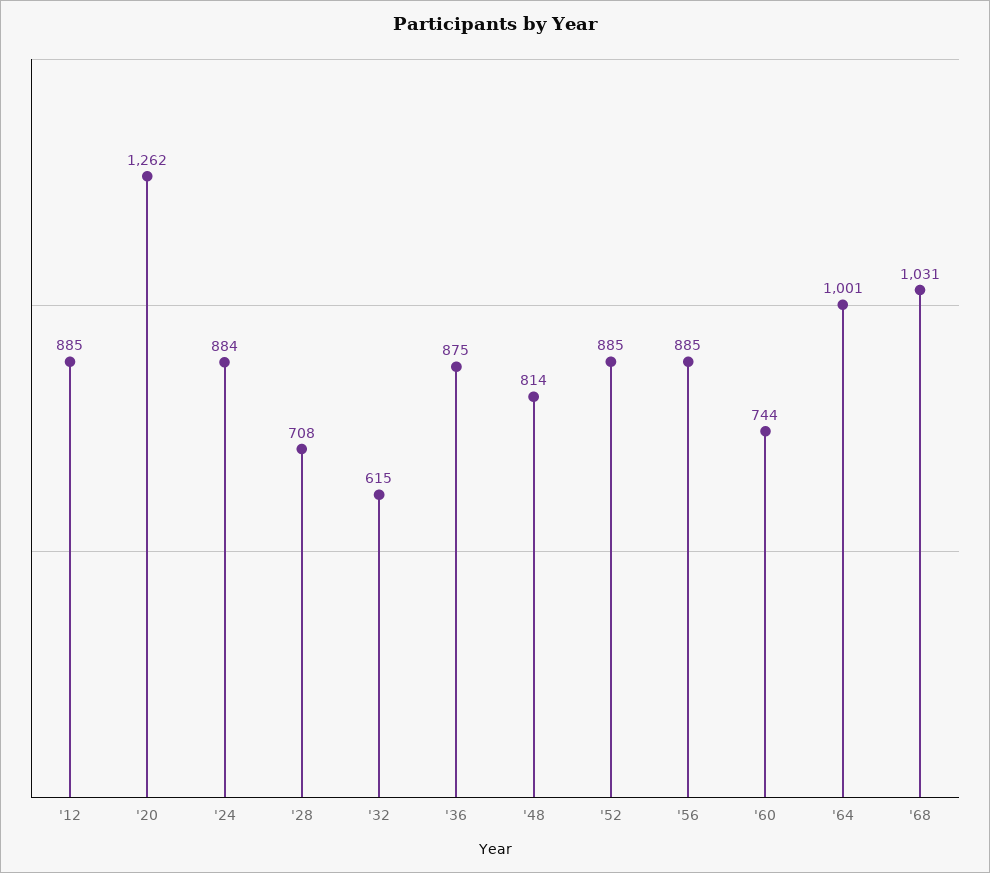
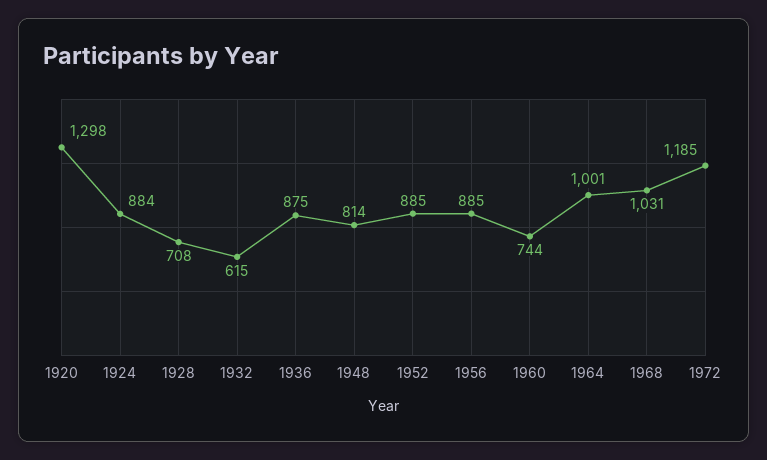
'12: 885 -> none
'20: 1262 -> 1298
1972: none -> 1185

